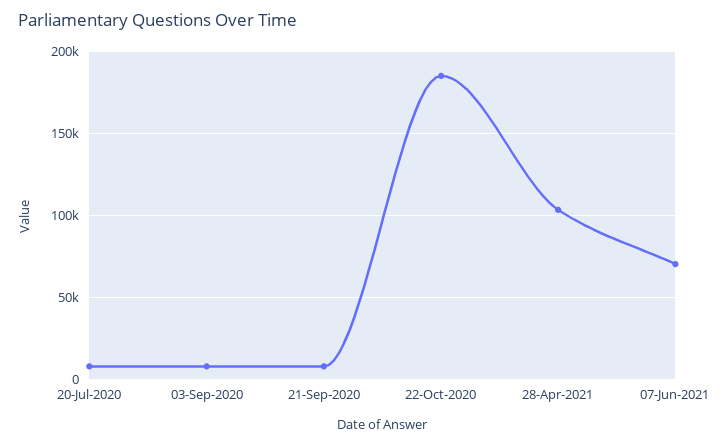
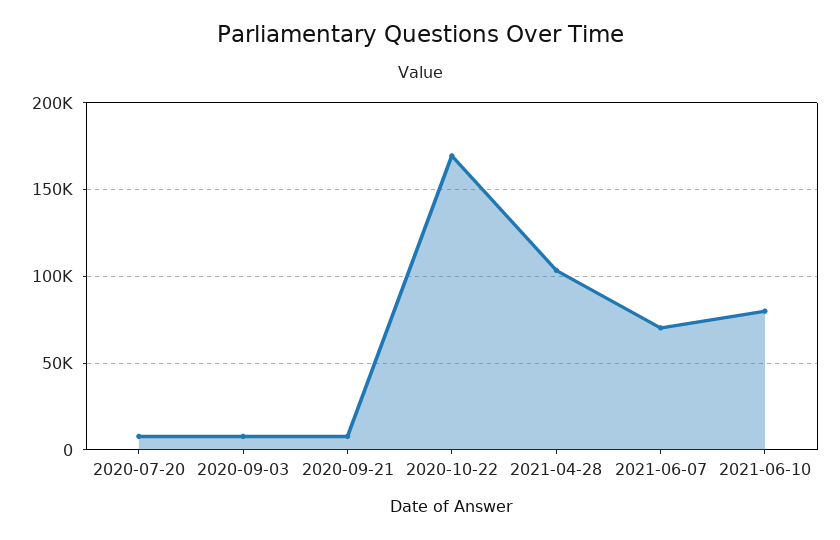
22-Oct-2020: 185000 -> 170000
2021-06-10: none -> 80000

